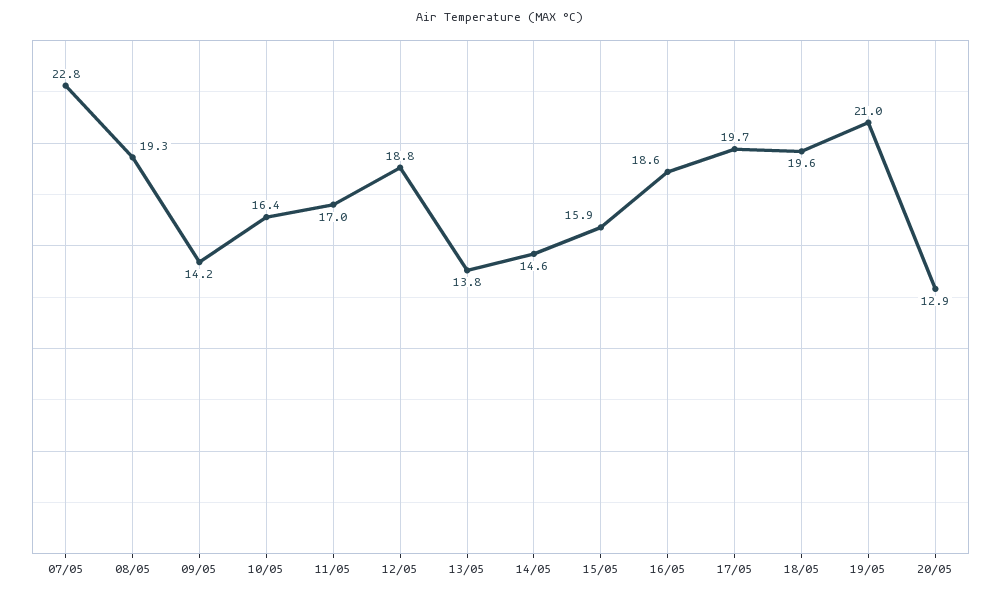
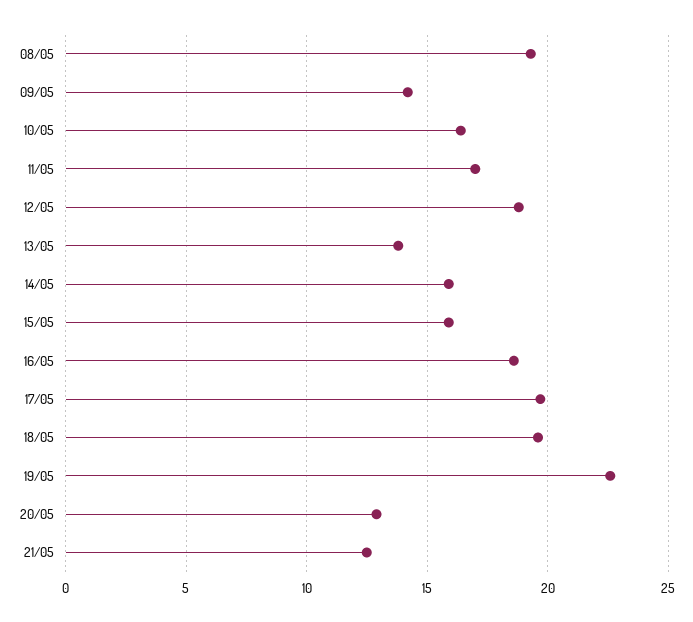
07/05: 22.8 -> none
14/05: 14.6 -> 16
19/05: 21 -> 22.5
21/05: none -> 12.5

